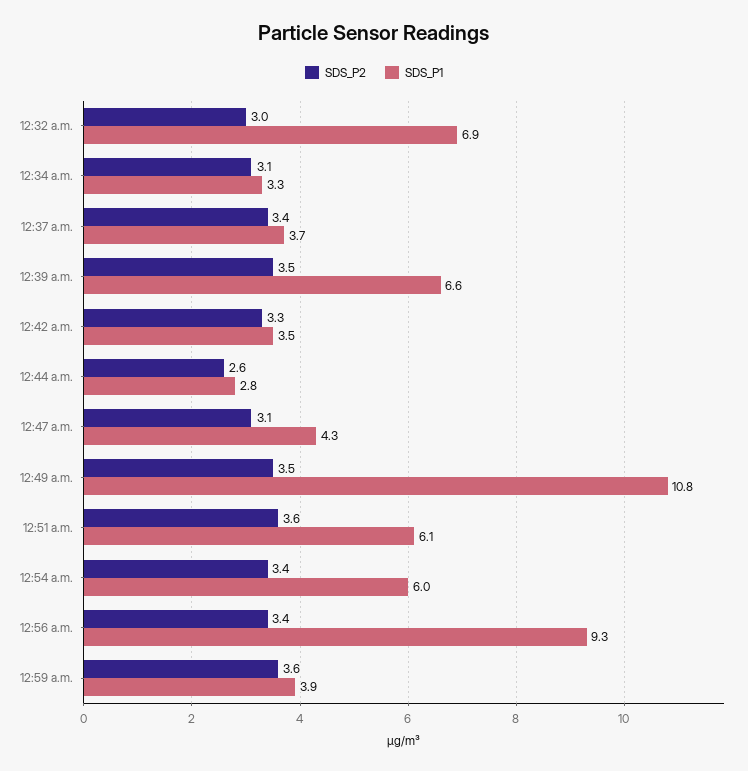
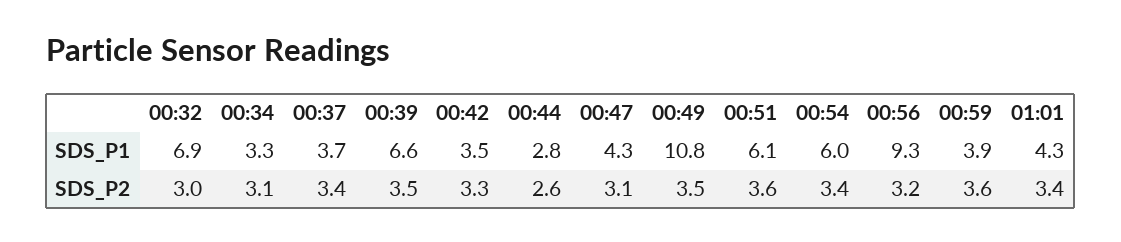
SDS_P2, 12:56 a.m.: 3.4 -> 3.2
SDS_P1, 01:01: none -> 4.3
SDS_P2, 01:01: none -> 3.4

